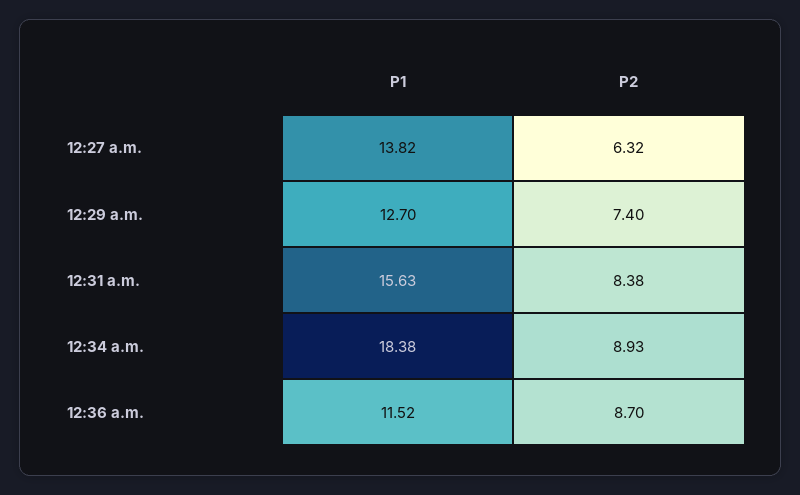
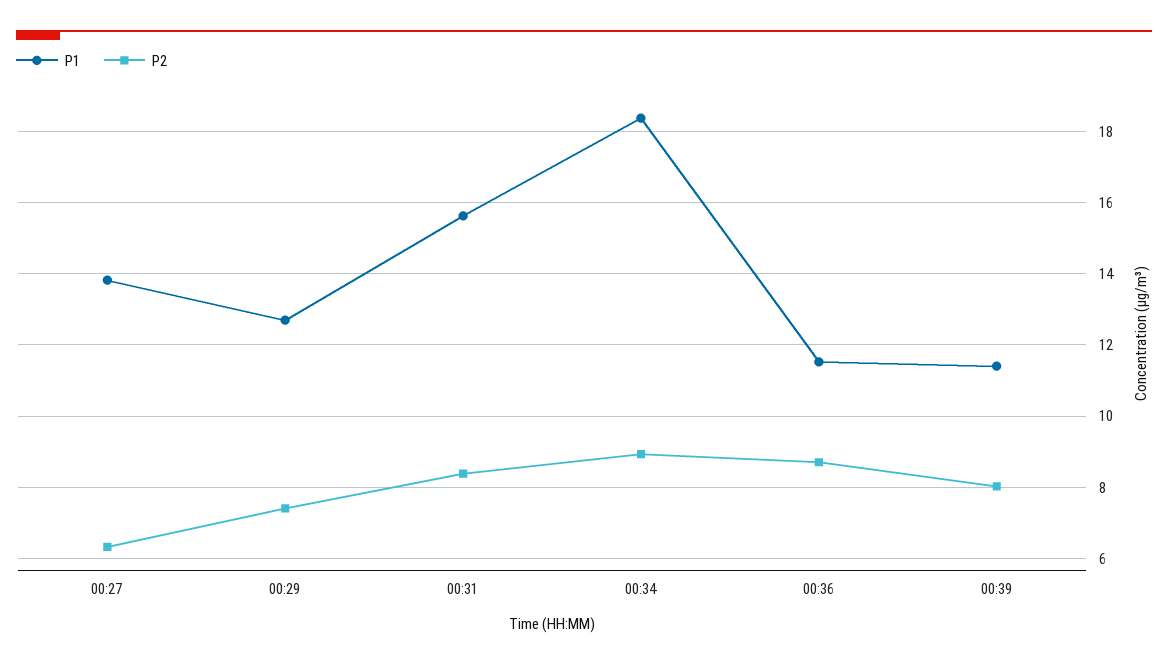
P1, 00:39: none -> 11.4
P2, 00:39: none -> 8

